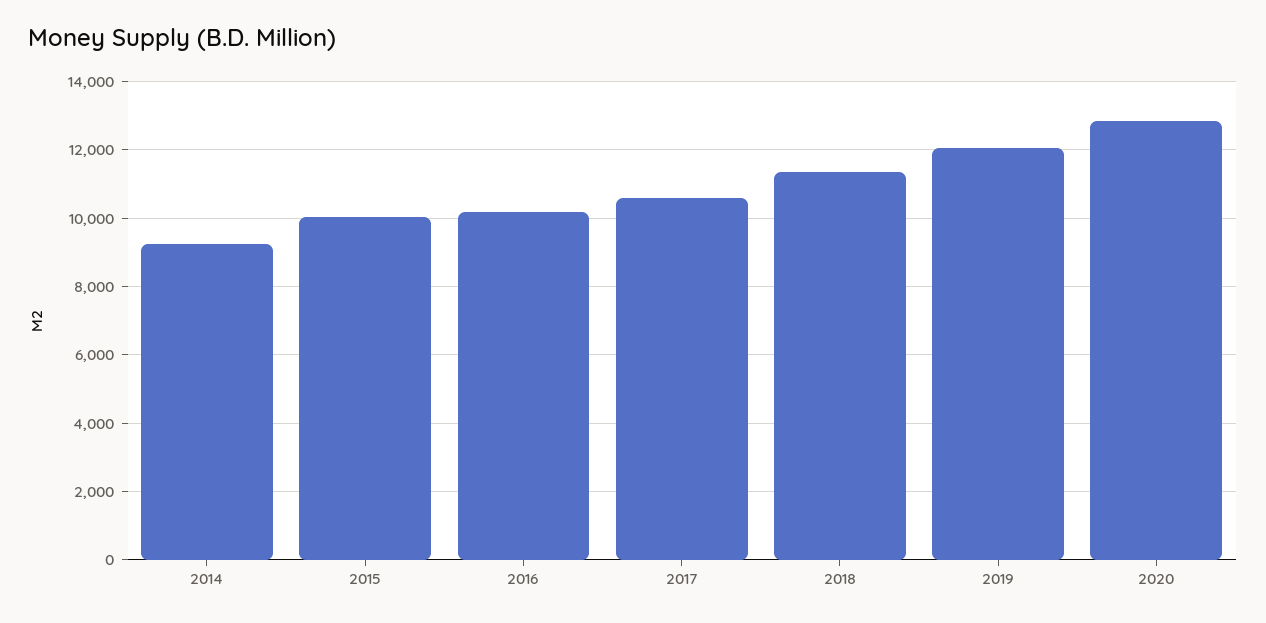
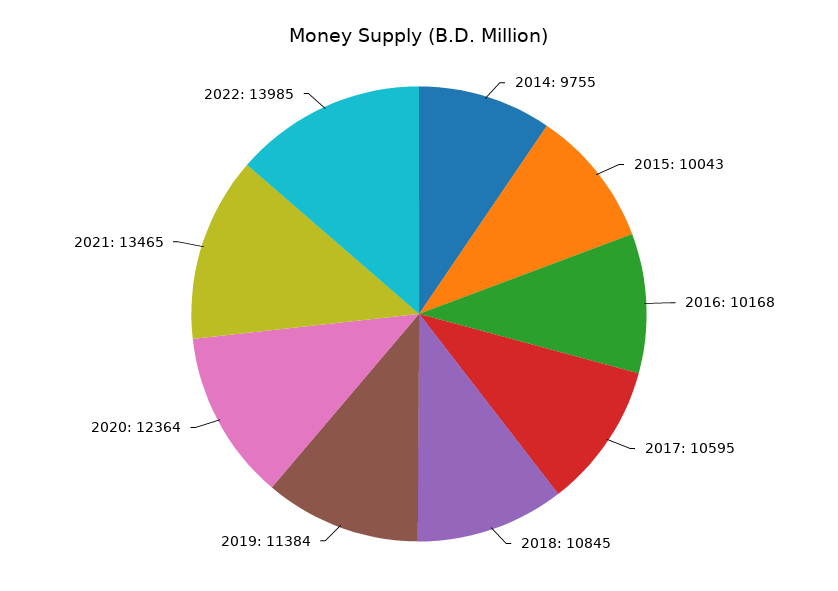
2014: 9200 -> 9755
2018: 11400 -> 10845
2019: 12000 -> 11384
2020: 12800 -> 12364
2021: none -> 13465
2022: none -> 13985

